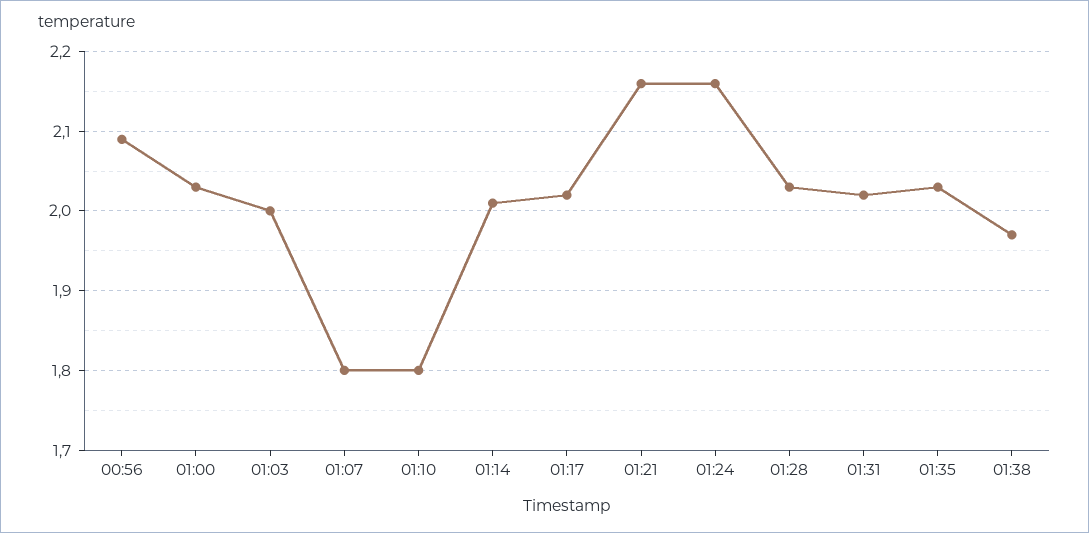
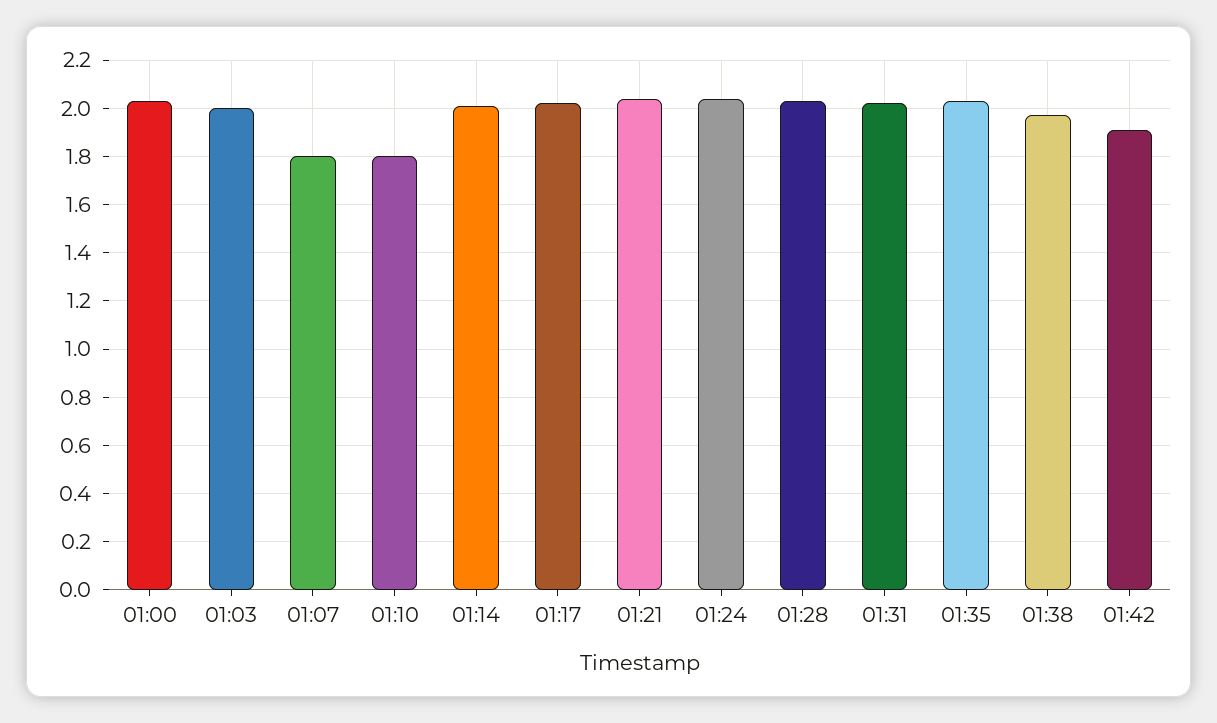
00:56: 2.09 -> none
01:21: 2.16 -> 2.05
01:24: 2.16 -> 2.05
01:42: none -> 1.9

